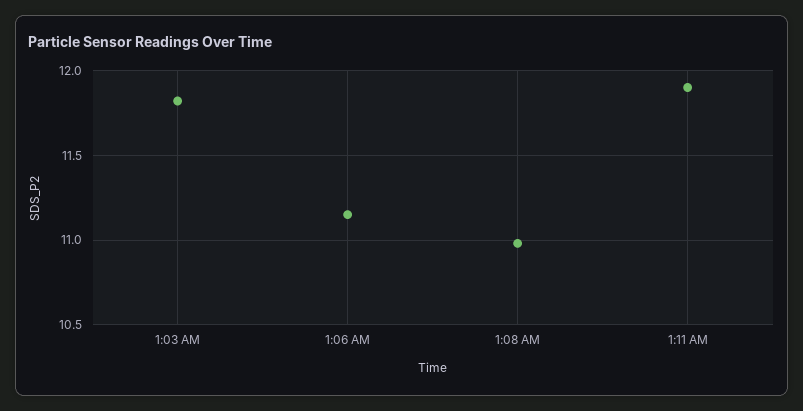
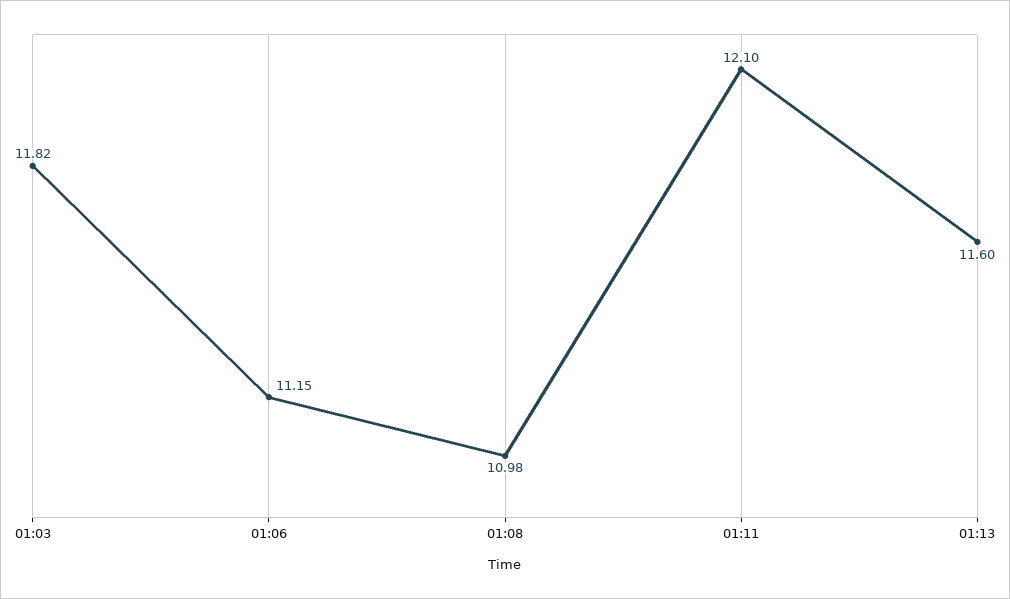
1:11 AM: 11.9 -> 12.1
01:13: none -> 11.6

